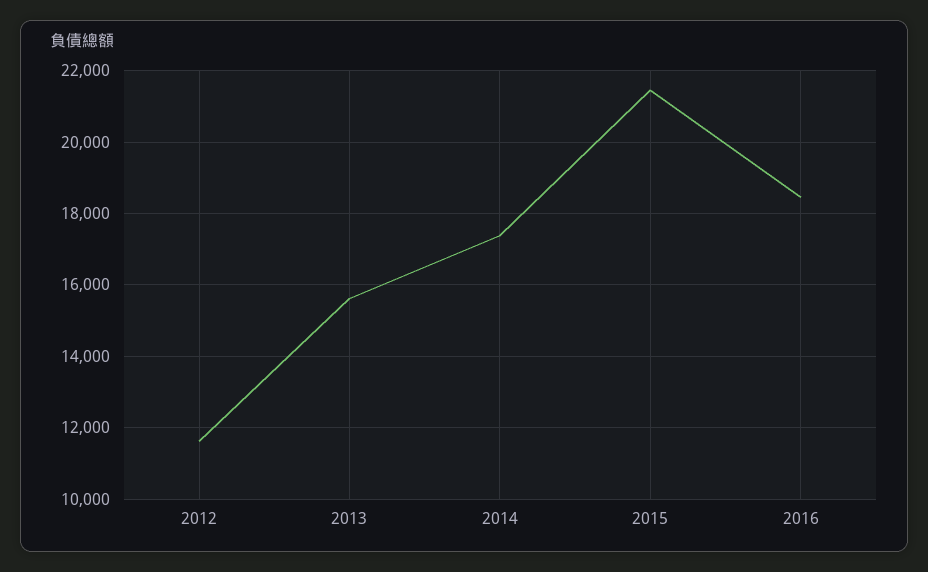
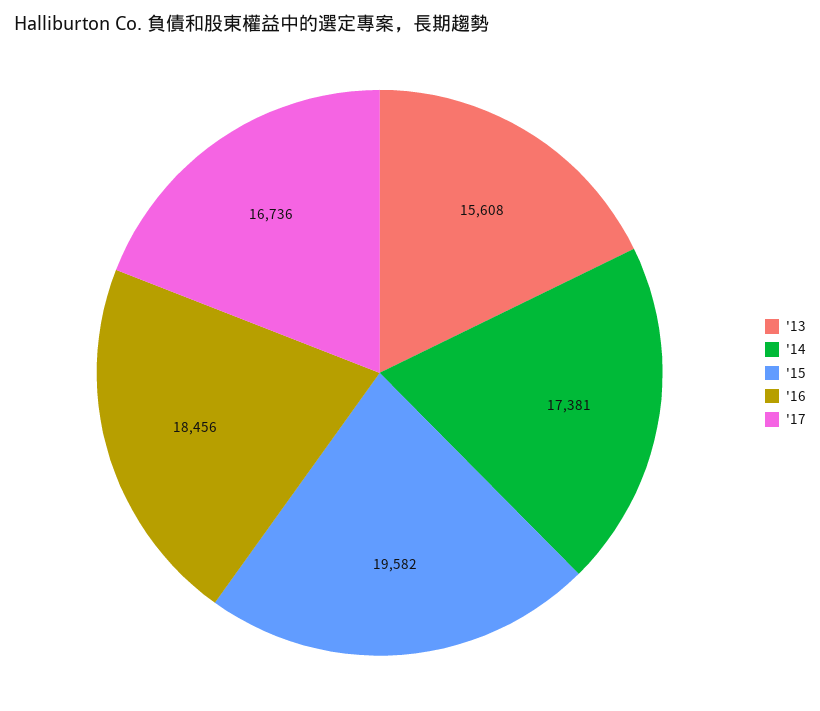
2012: 11600 -> none
2015: 21400 -> 19582
'17: none -> 16736

